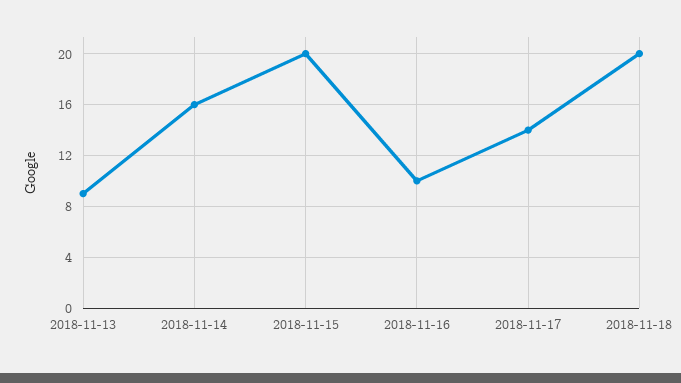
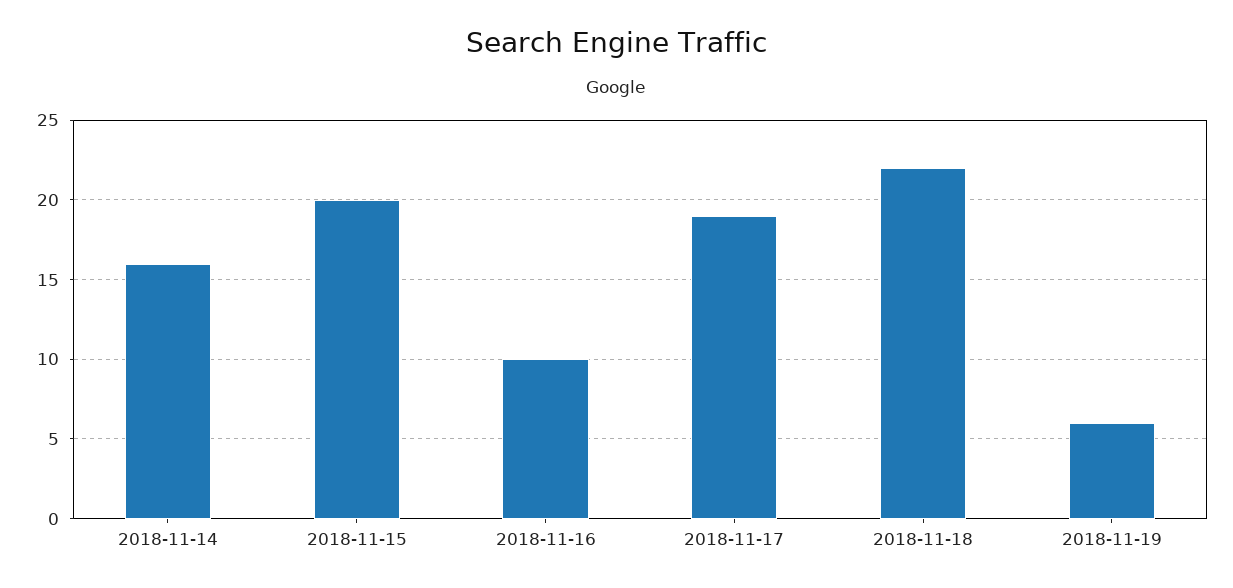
2018-11-13: 9 -> none
2018-11-17: 14 -> 19
2018-11-18: 20 -> 22
2018-11-19: none -> 6

